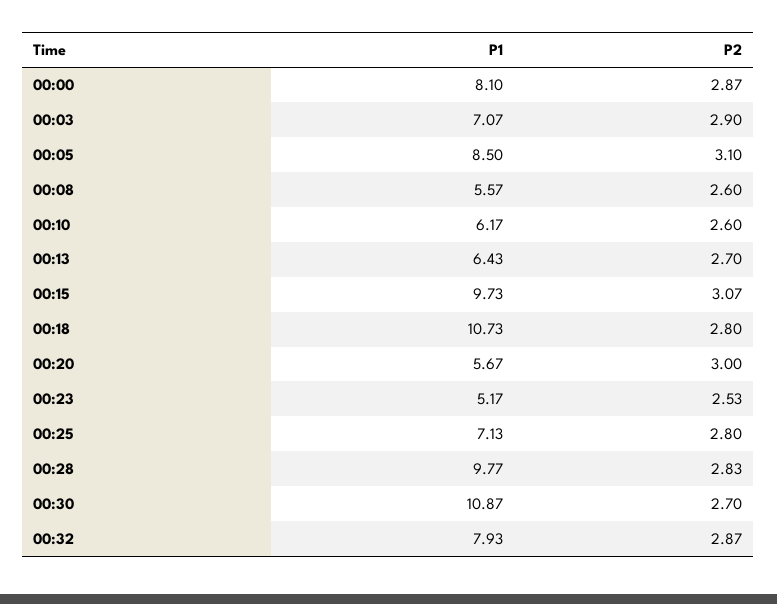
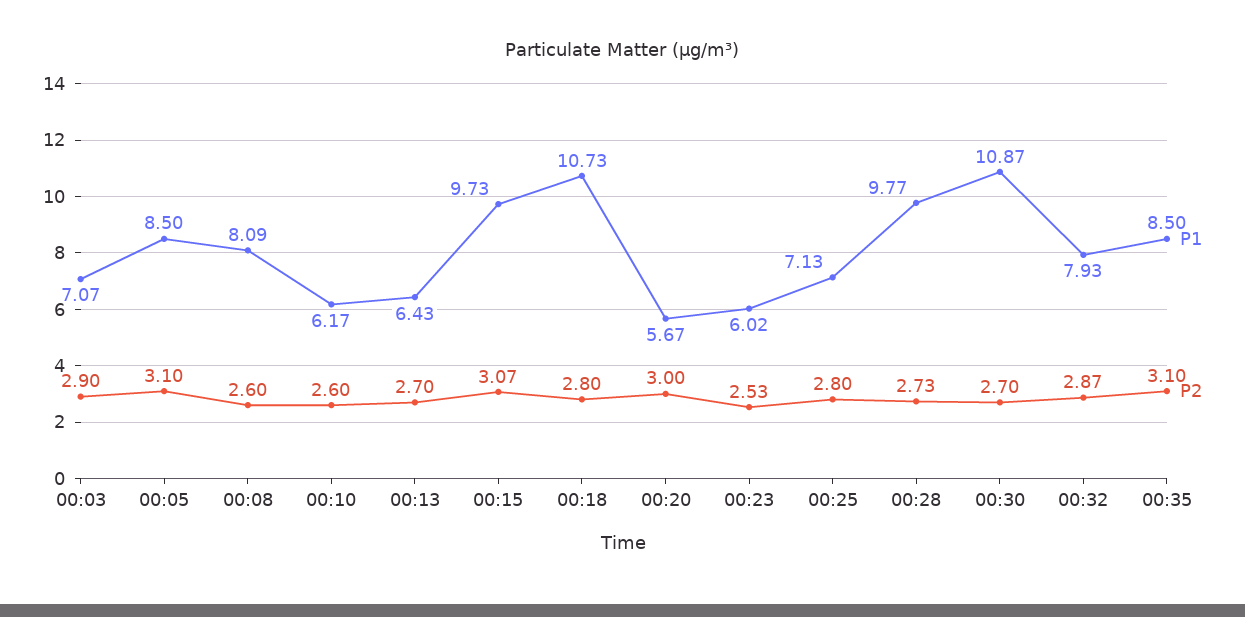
P1, 00:00: 8.1 -> none
P2, 00:00: 2.87 -> none
P1, 00:08: 5.57 -> 8.09
P1, 00:23: 5.17 -> 6.02
P2, 00:28: 2.83 -> 2.73
P1, 00:35: none -> 8.5
P2, 00:35: none -> 3.1

